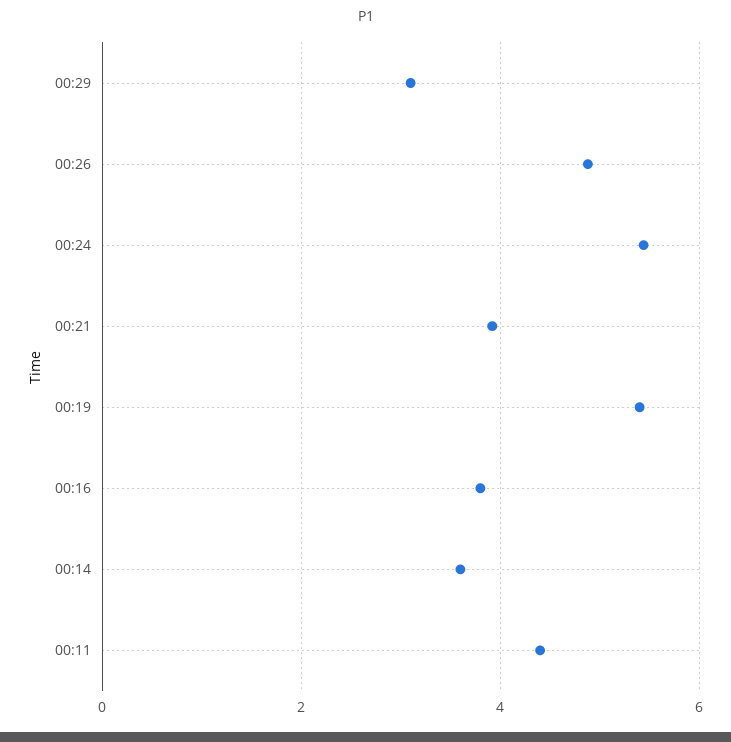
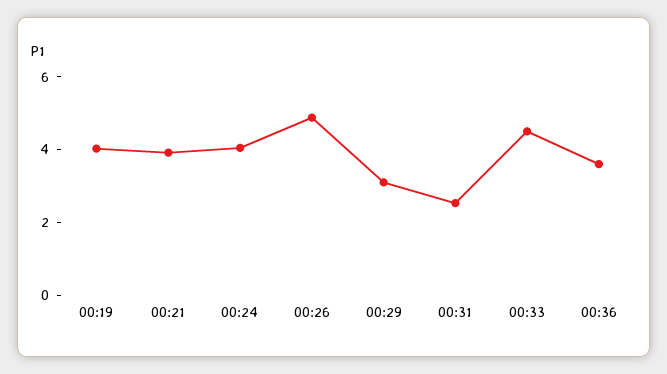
00:24: 5.4 -> 4
00:19: 5.4 -> 4
00:16: 3.8 -> none
00:14: 3.6 -> none
00:11: 4.4 -> none
00:31: none -> 2.5
00:33: none -> 4.5
00:36: none -> 3.5

